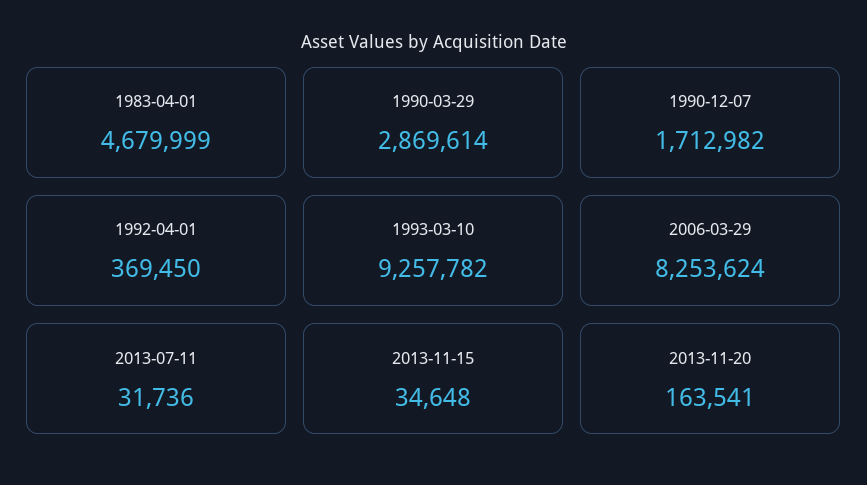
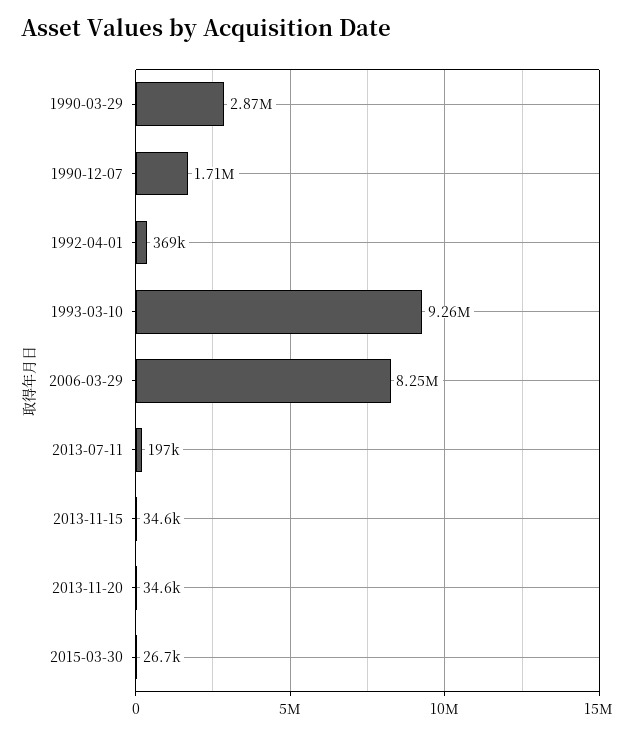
1983-04-01: 4679999 -> none
2013-07-11: 31736 -> 197000
2013-11-20: 163541 -> 34600
2015-03-30: none -> 26700

